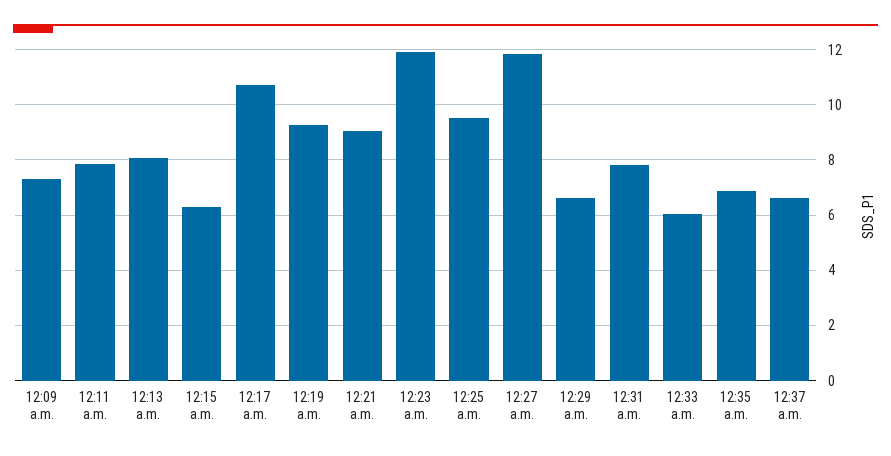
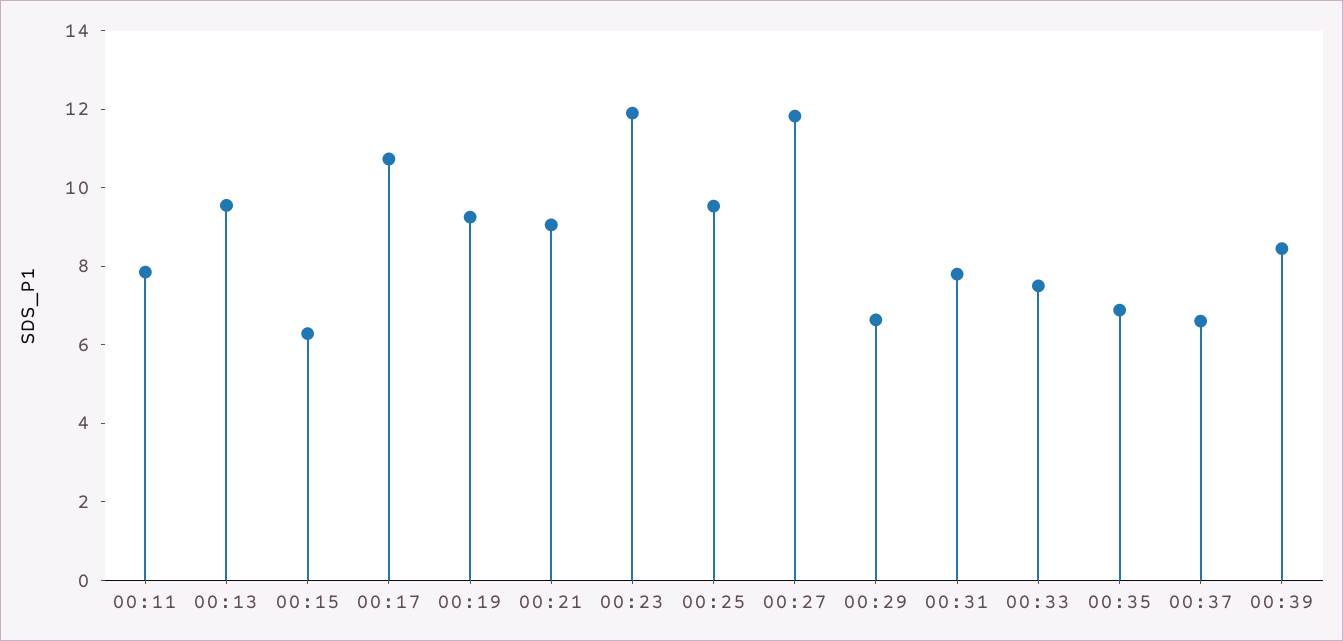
12:09 a.m.: 7.25 -> none
12:13 a.m.: 8 -> 9.5
12:33 a.m.: 6 -> 7.5
00:39: none -> 8.5

